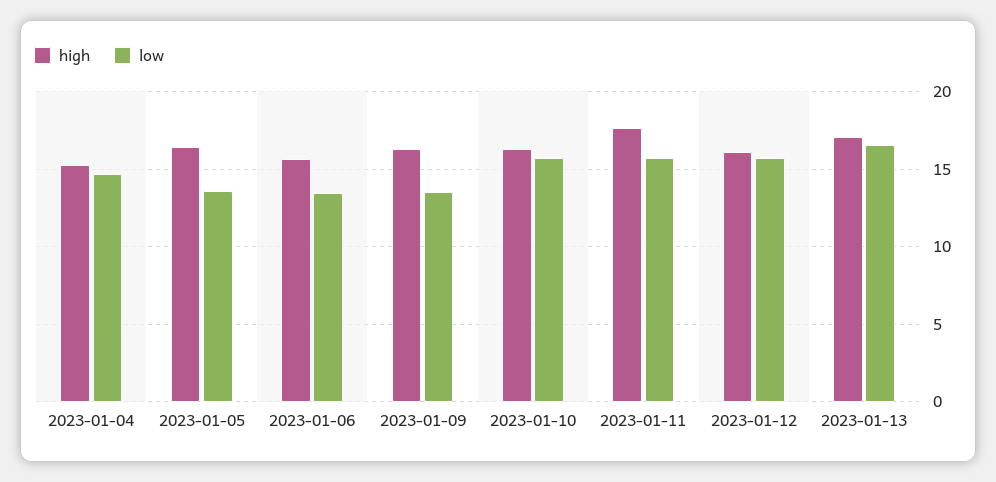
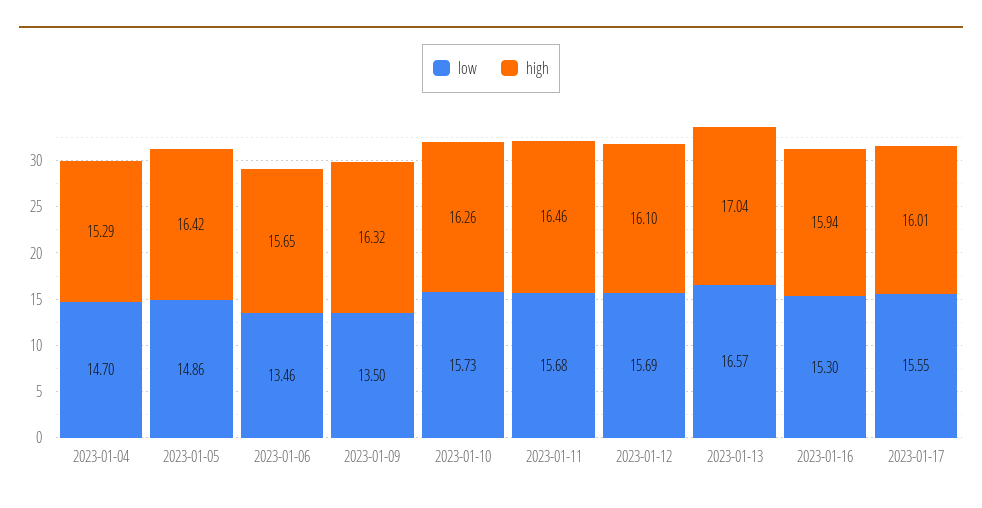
low, 2023-01-05: 13.5 -> 14.86
high, 2023-01-11: 17.5 -> 16.46
low, 2023-01-16: none -> 15.3
high, 2023-01-16: none -> 15.94
low, 2023-01-17: none -> 15.55
high, 2023-01-17: none -> 16.01

